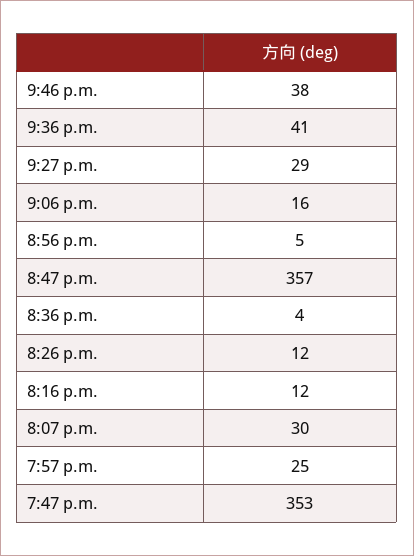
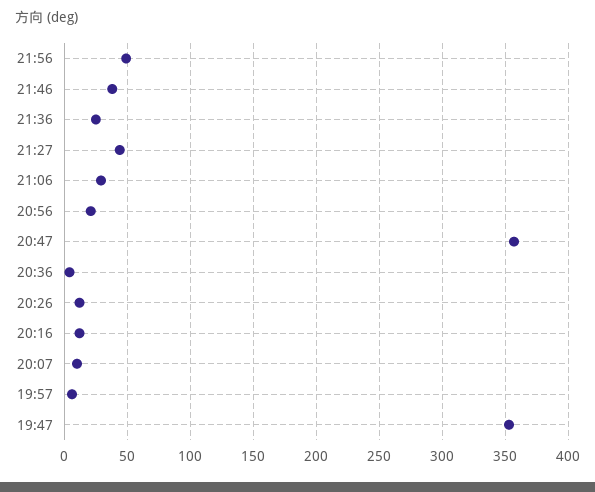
9:36 p.m.: 41 -> 25
9:27 p.m.: 29 -> 45
9:06 p.m.: 16 -> 30
8:56 p.m.: 5 -> 20
8:07 p.m.: 30 -> 10
7:57 p.m.: 25 -> 5
21:56: none -> 50

